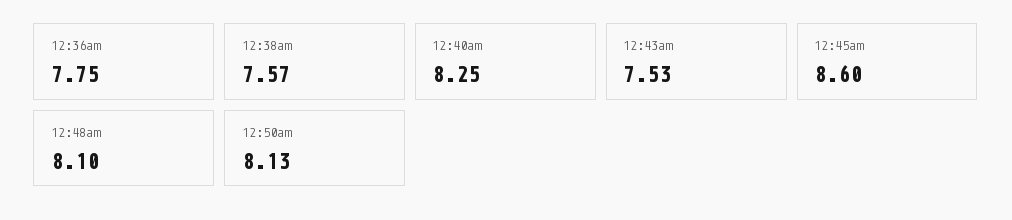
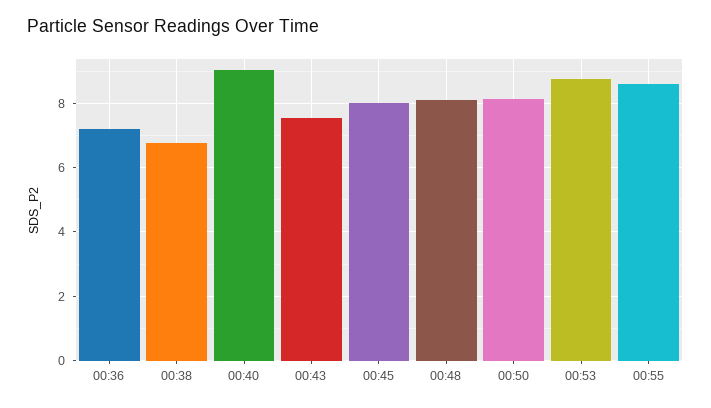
12:36am: 7.75 -> 7.2
12:38am: 7.57 -> 6.8
12:40am: 8.25 -> 9
12:45am: 8.6 -> 8
00:53: none -> 8.8
00:55: none -> 8.6

